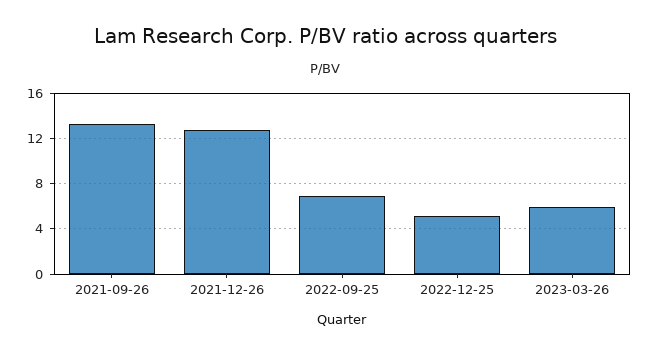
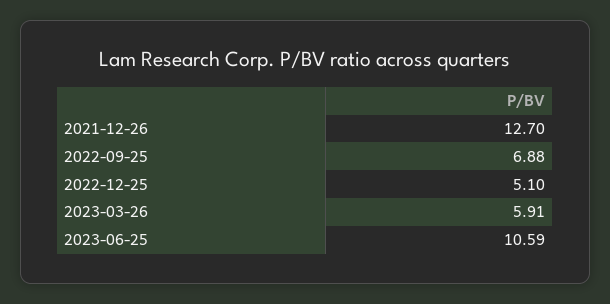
2021-09-26: 13 -> none
2023-06-25: none -> 10.59

